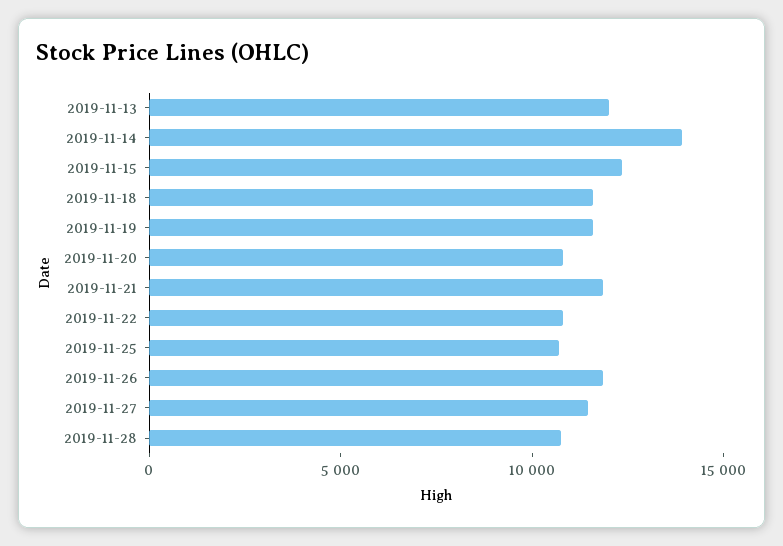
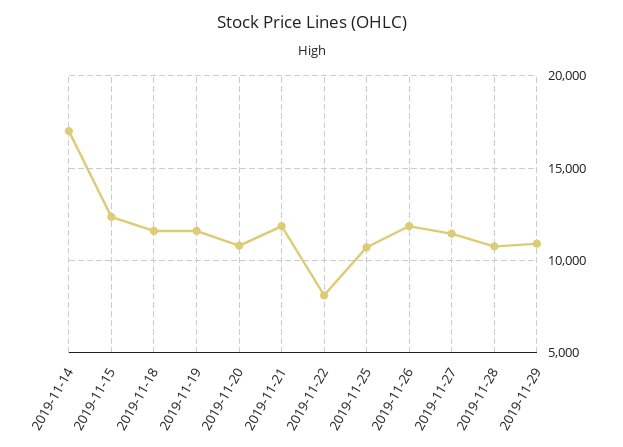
2019-11-13: 12000 -> none
2019-11-14: 14000 -> 17000
2019-11-22: 11000 -> 8000
2019-11-29: none -> 11000

